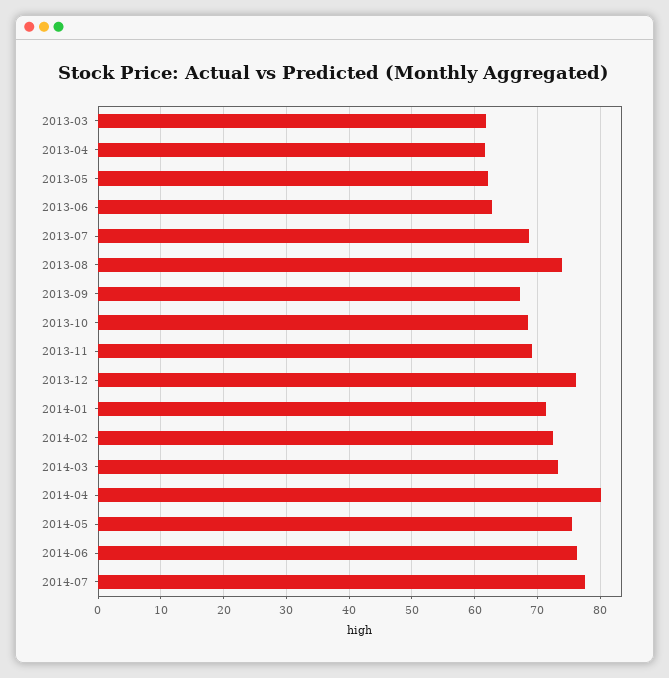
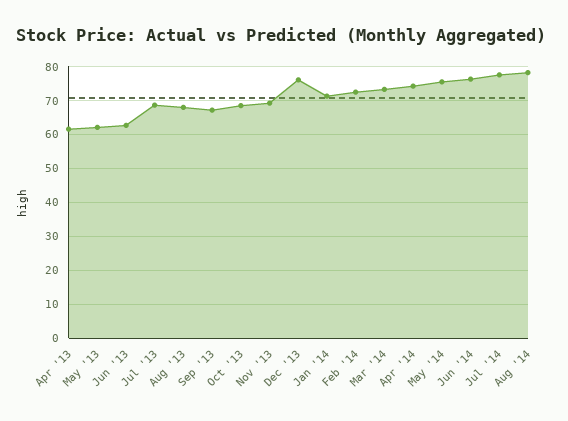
2013-03: 62 -> none
2013-08: 74 -> 68
2014-04: 80 -> 74
Aug '14: none -> 78

